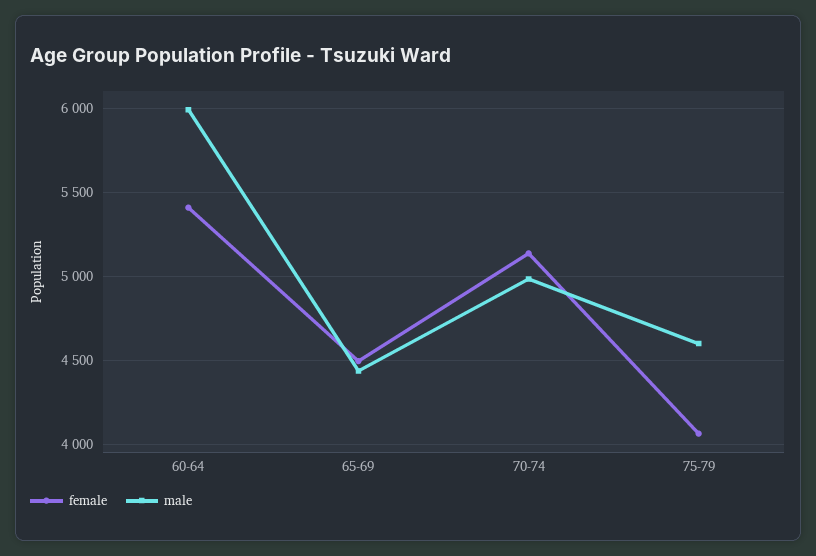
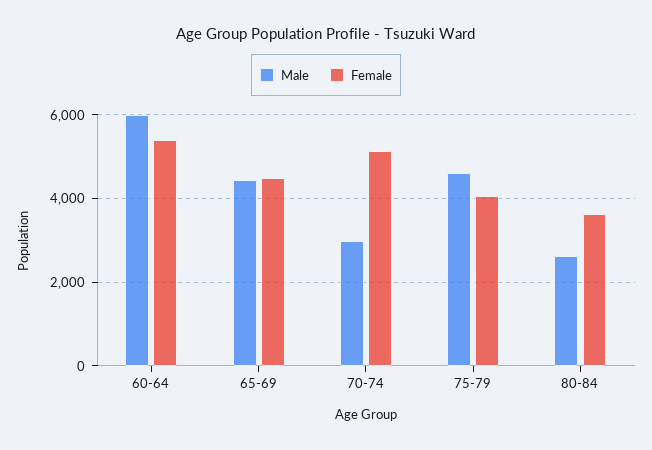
male, 70-74: 5000 -> 3000
male, 80-84: none -> 2600
female, 80-84: none -> 3600

